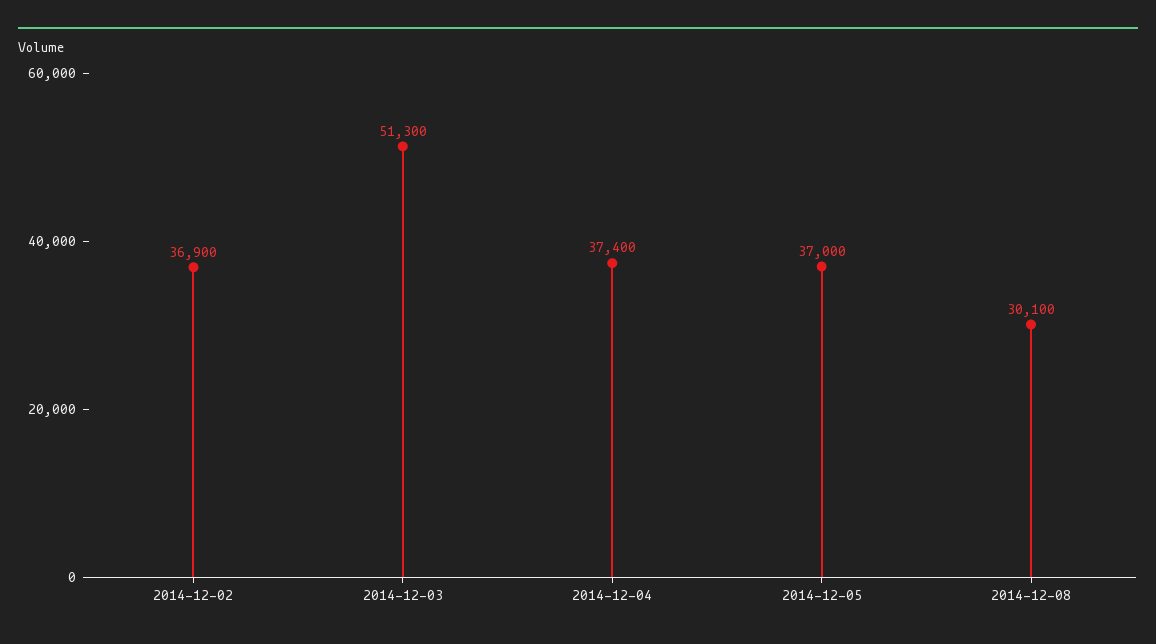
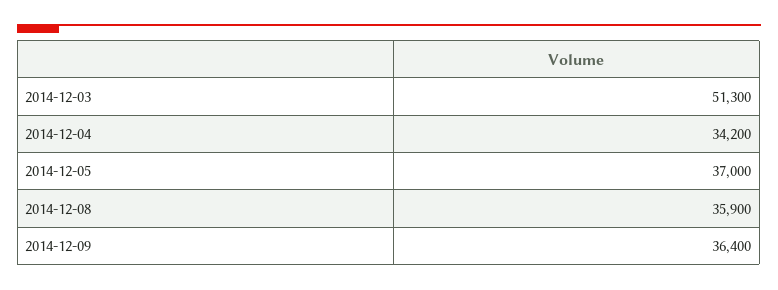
2014-12-02: 36900 -> none
2014-12-04: 37400 -> 34200
2014-12-08: 30100 -> 35900
2014-12-09: none -> 36400

